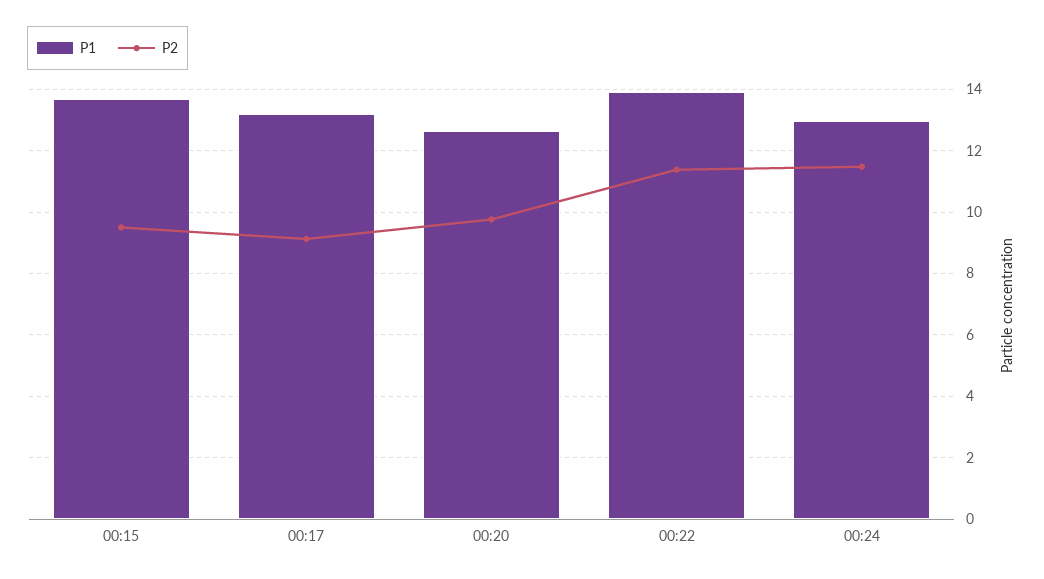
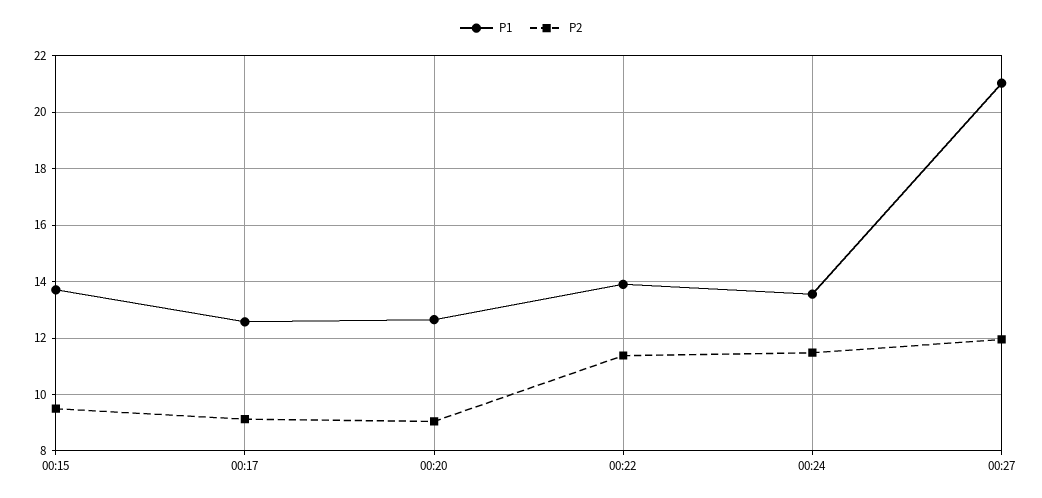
P1, 00:17: 13.2 -> 12.5
P2, 00:20: 9.8 -> 9
P1, 00:24: 13 -> 13.5
P1, 00:27: none -> 21
P2, 00:27: none -> 12

